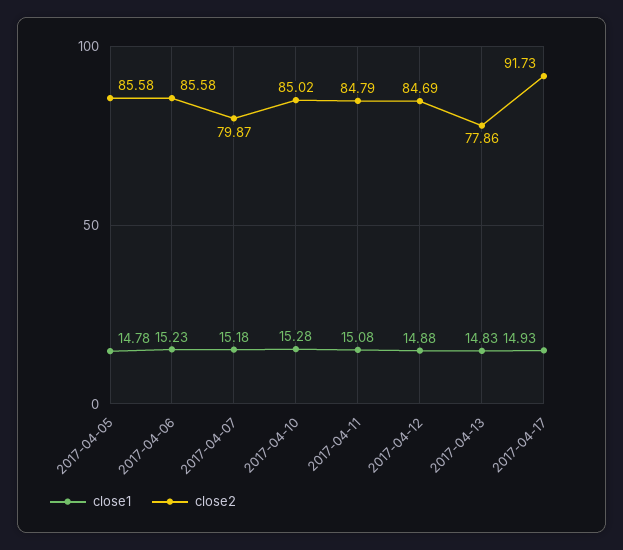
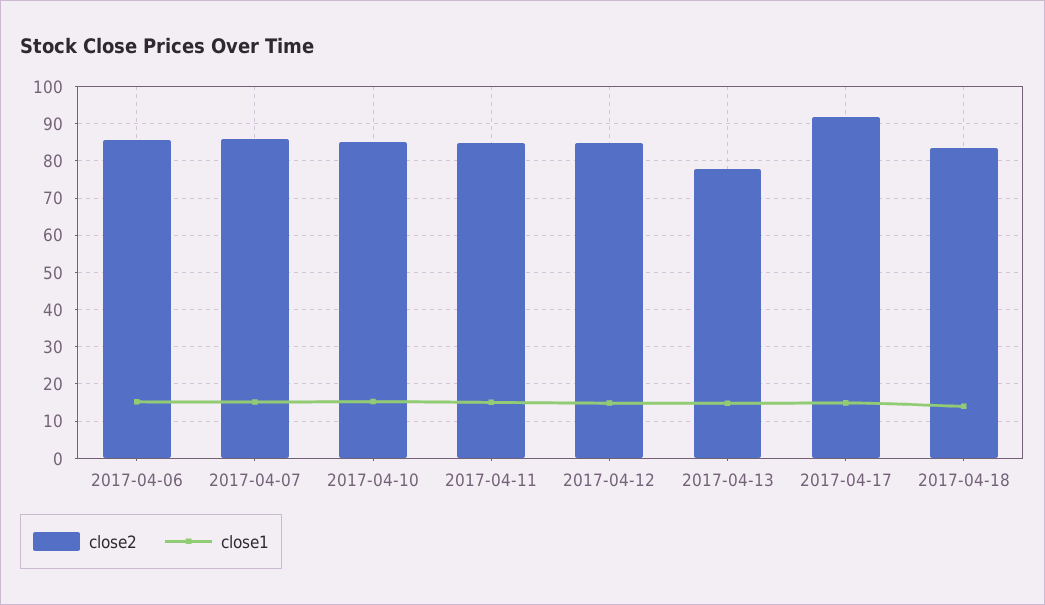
close1, 2017-04-05: 14.78 -> none
close2, 2017-04-05: 85.58 -> none
close2, 2017-04-07: 79.87 -> 86
close2, 2017-04-18: none -> 84
close1, 2017-04-18: none -> 14

